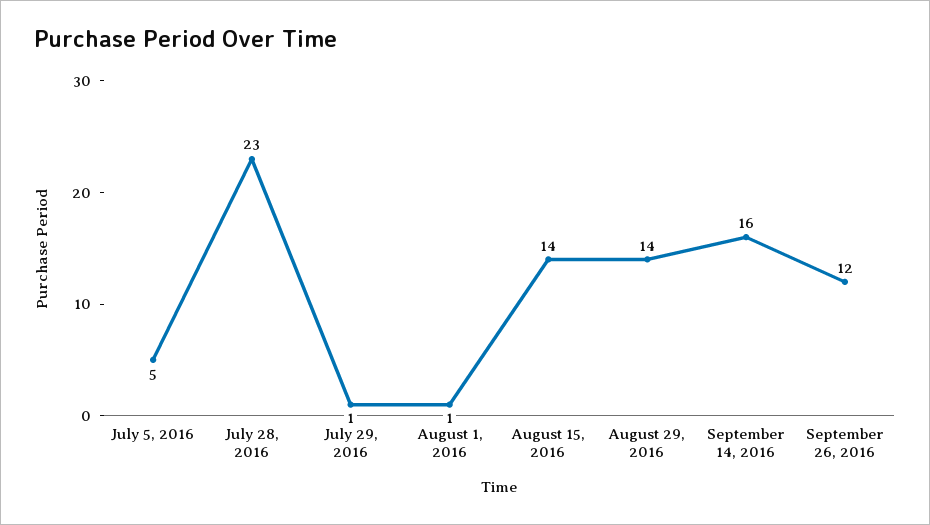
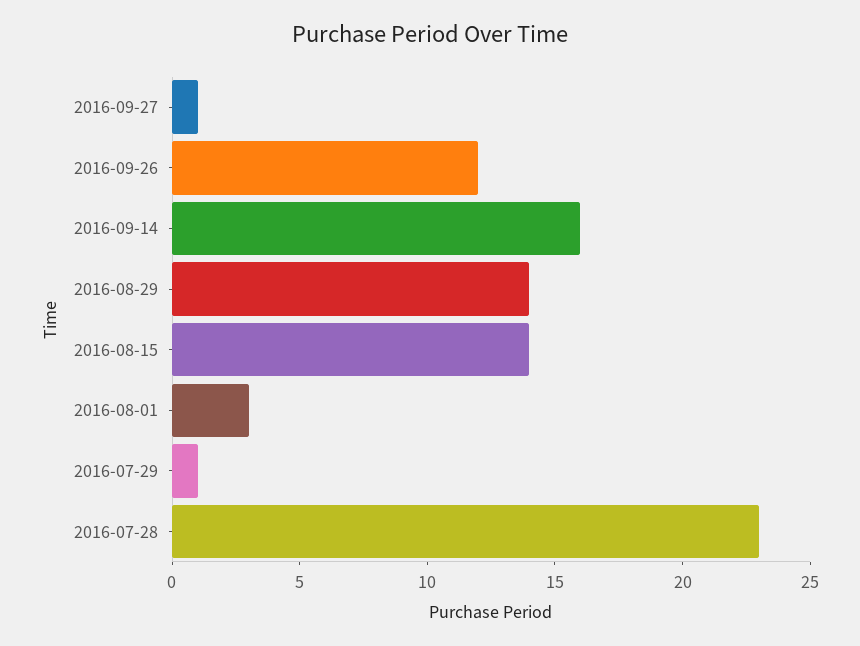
July 5, 2016: 5 -> none
August 1, 2016: 1 -> 3
2016-09-27: none -> 1

